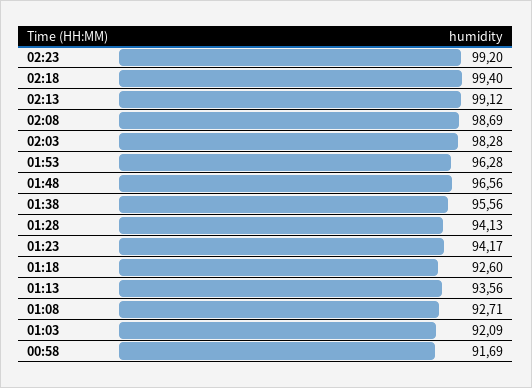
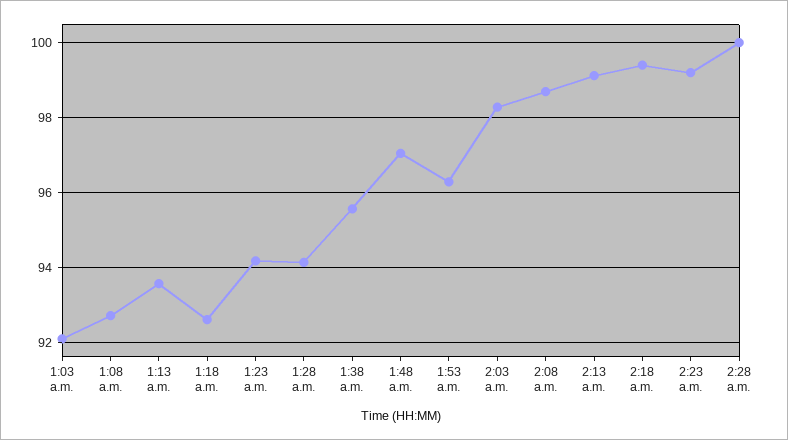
01:48: 96.56 -> 97
00:58: 91.69 -> none
2:28 a.m.: none -> 100

